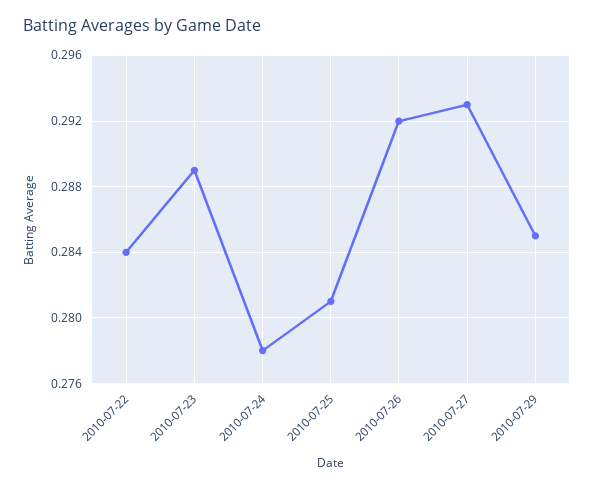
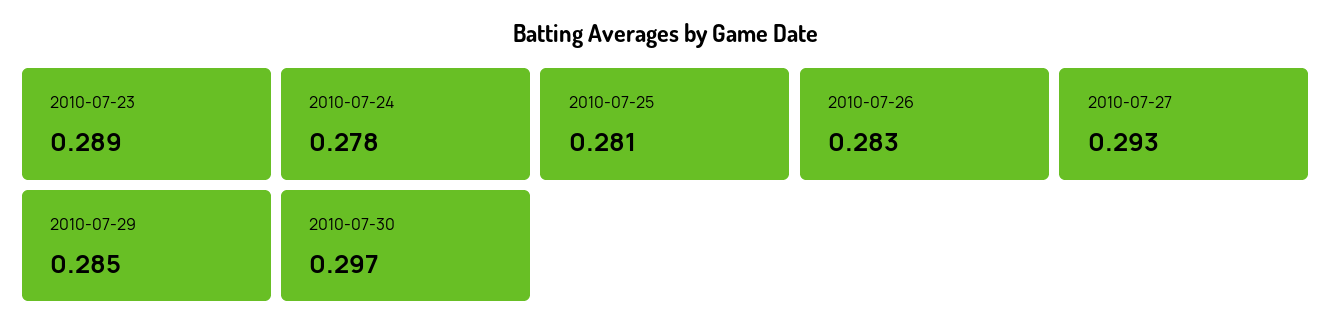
2010-07-22: 0.284 -> none
2010-07-26: 0.292 -> 0.283
2010-07-30: none -> 0.297

